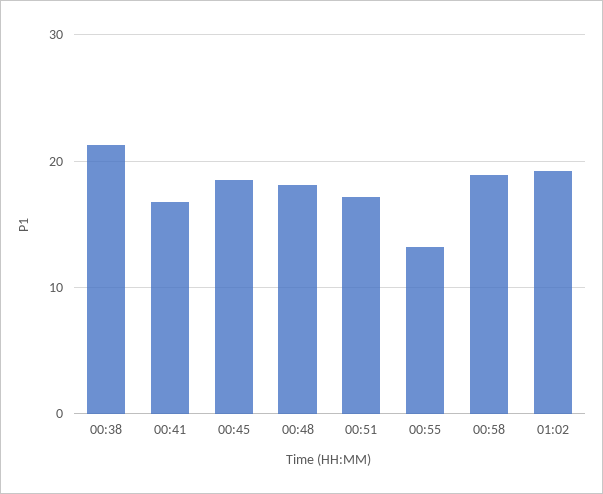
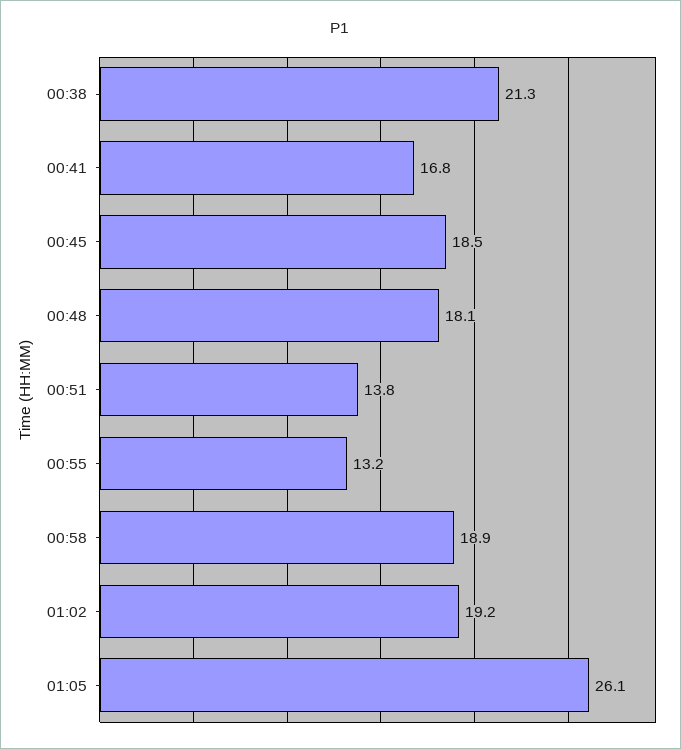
00:51: 17 -> 13.8
01:05: none -> 26.1

